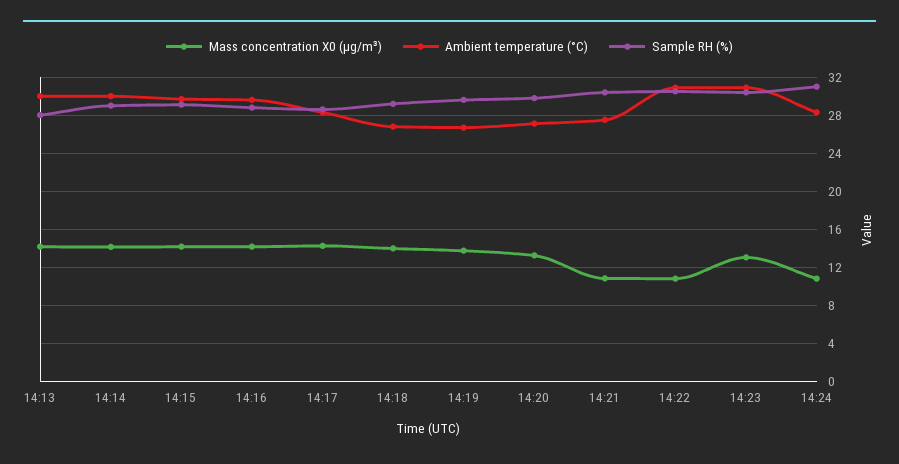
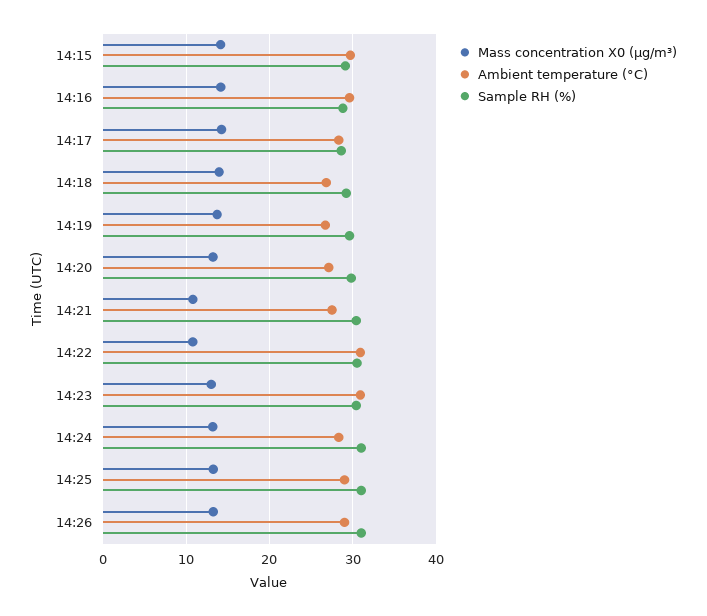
Mass concentration X0 (μg/m³), 14:13: 14 -> none
Ambient temperature (°C), 14:13: 30 -> none
Sample RH (%), 14:13: 28 -> none
Mass concentration X0 (μg/m³), 14:14: 14 -> none
Ambient temperature (°C), 14:14: 30 -> none
Sample RH (%), 14:14: 29 -> none
Mass concentration X0 (μg/m³), 14:24: 11 -> 13
Mass concentration X0 (μg/m³), 14:25: none -> 13
Ambient temperature (°C), 14:25: none -> 29
Sample RH (%), 14:25: none -> 31
Mass concentration X0 (μg/m³), 14:26: none -> 13
Ambient temperature (°C), 14:26: none -> 29
Sample RH (%), 14:26: none -> 31

